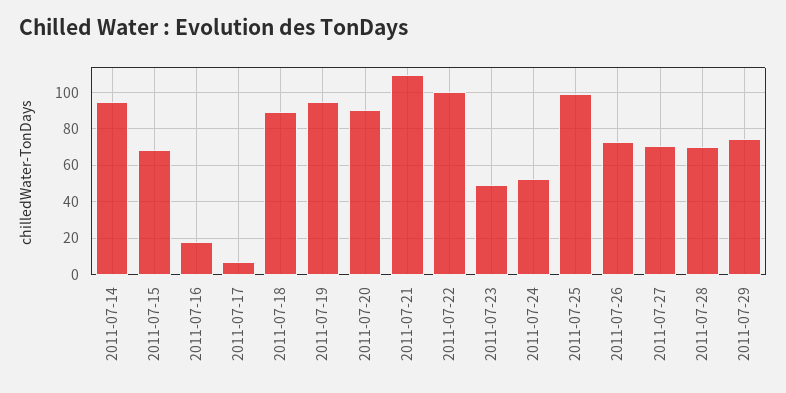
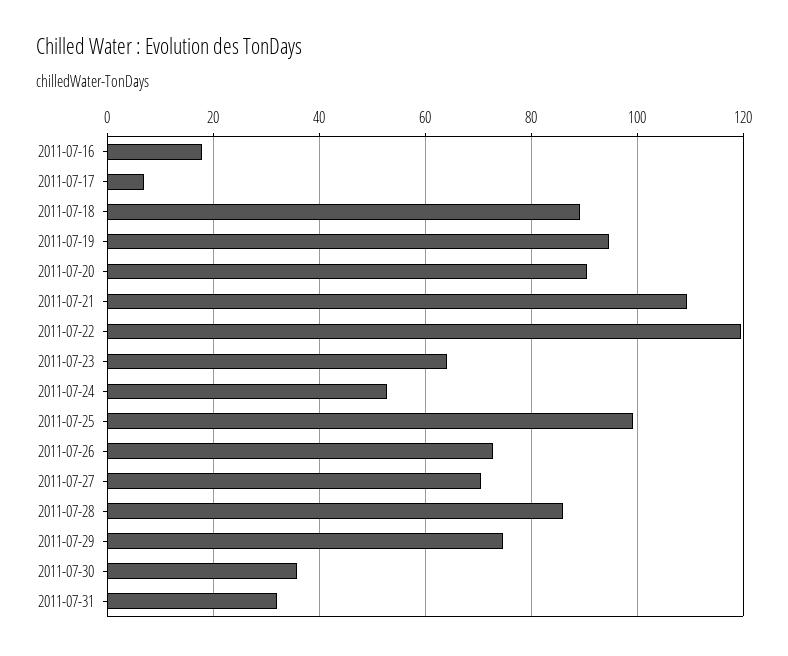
2011-07-14: 95 -> none
2011-07-15: 70 -> none
2011-07-22: 100 -> 120
2011-07-23: 50 -> 64
2011-07-28: 70 -> 86
2011-07-30: none -> 36
2011-07-31: none -> 32

